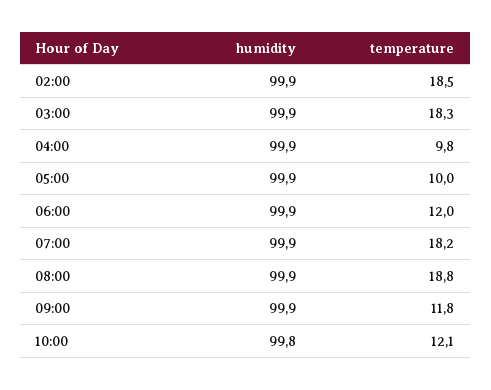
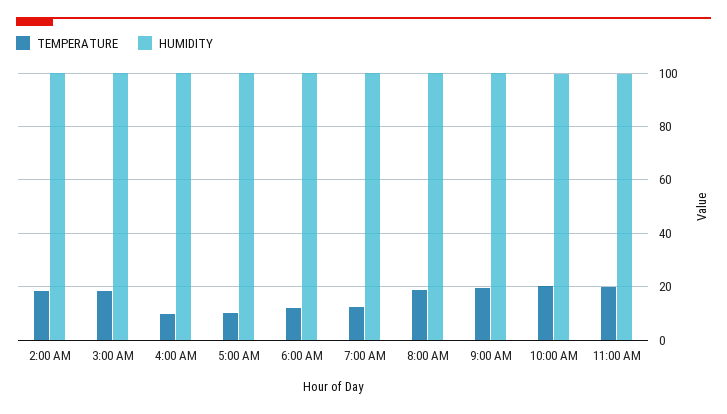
temperature, 07:00: 18.2 -> 12.5
temperature, 09:00: 11.8 -> 20
temperature, 10:00: 12.1 -> 20
temperature, 11:00 AM: none -> 20
humidity, 11:00 AM: none -> 100

